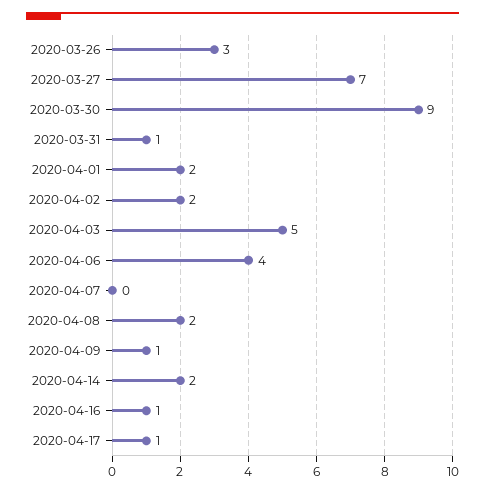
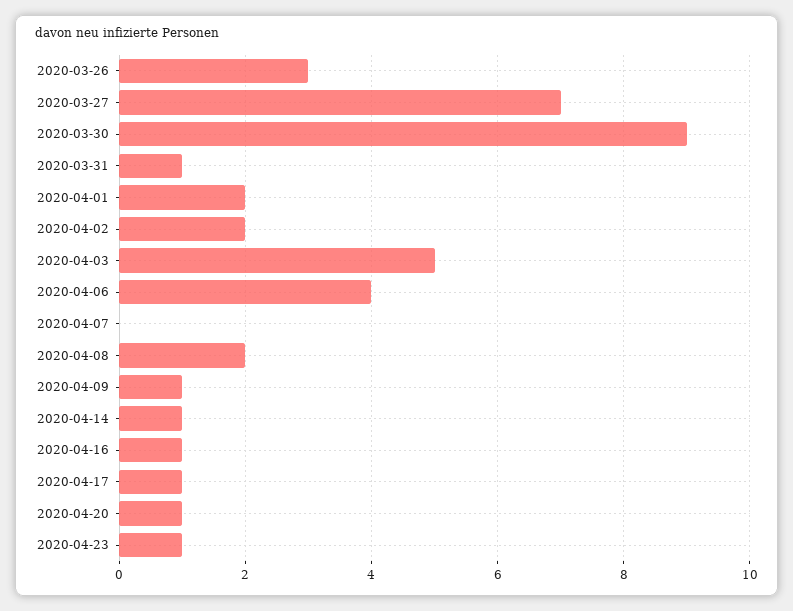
2020-04-14: 2 -> 1
2020-04-20: none -> 1
2020-04-23: none -> 1

